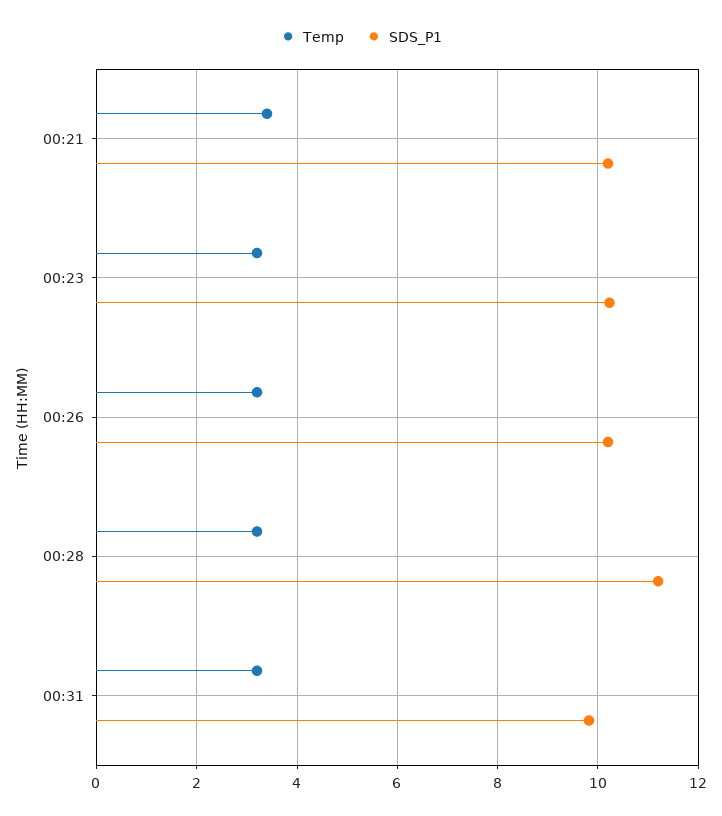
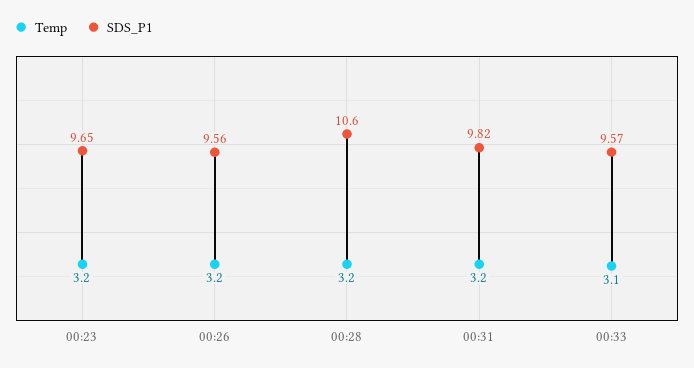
Temp, 00:21: 3.4 -> none
SDS_P1, 00:21: 10.2 -> none
SDS_P1, 00:23: 10.2 -> 9.65
SDS_P1, 00:26: 10.2 -> 9.56
SDS_P1, 00:28: 11.2 -> 10.6
Temp, 00:33: none -> 3.1
SDS_P1, 00:33: none -> 9.57

